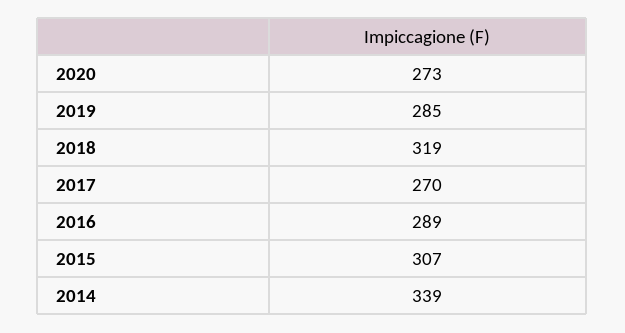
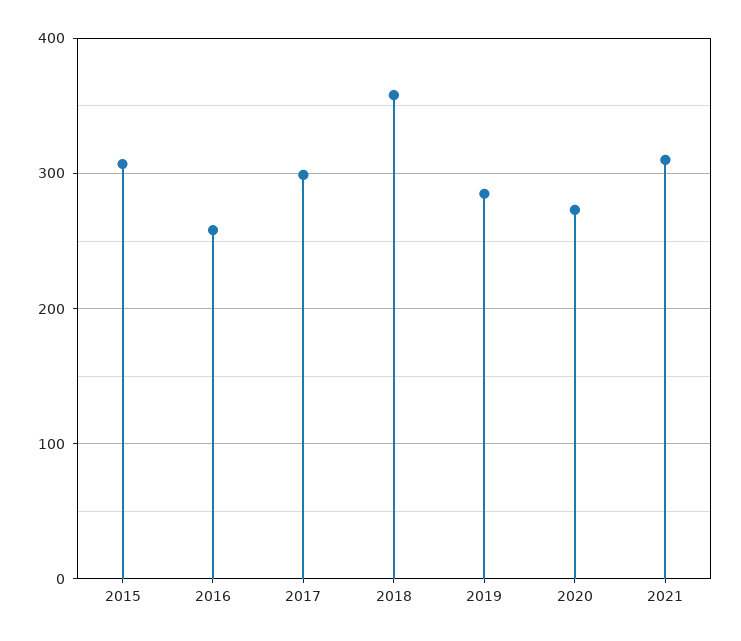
2018: 319 -> 360
2017: 270 -> 300
2016: 289 -> 260
2014: 339 -> none
2021: none -> 310

